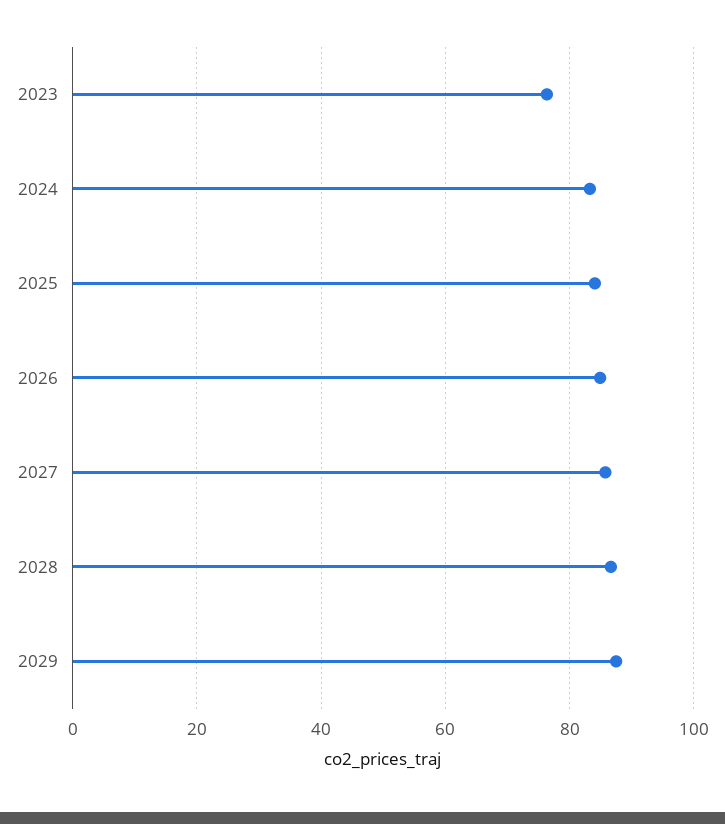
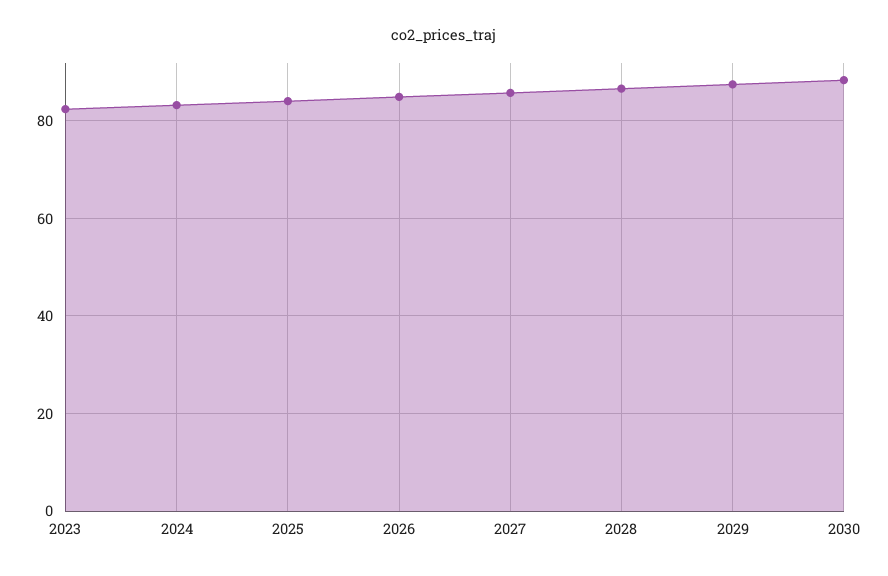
2023: 76 -> 82
2030: none -> 88

